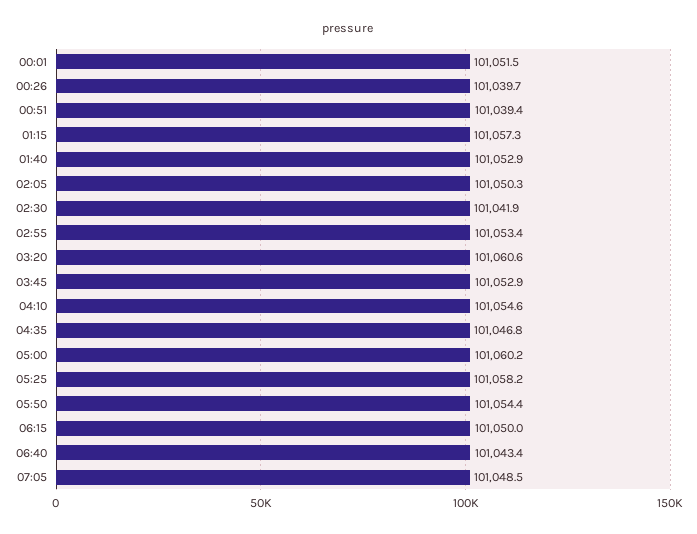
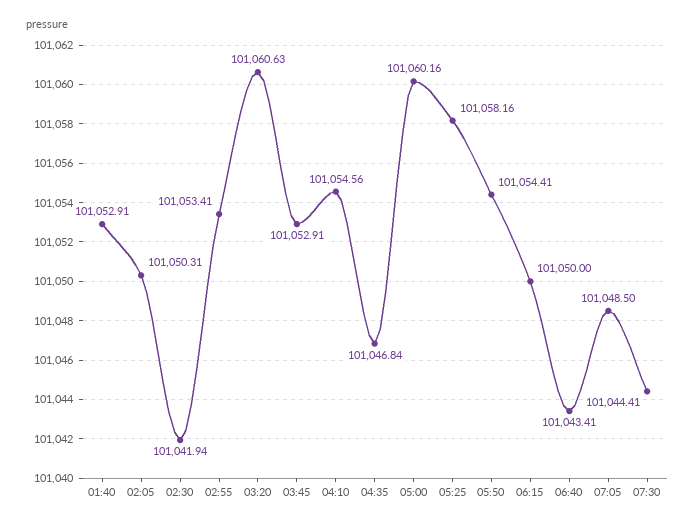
00:01: 101051.5 -> none
00:26: 101039.7 -> none
00:51: 101039.4 -> none
01:15: 101057.3 -> none
07:30: none -> 101044.41

